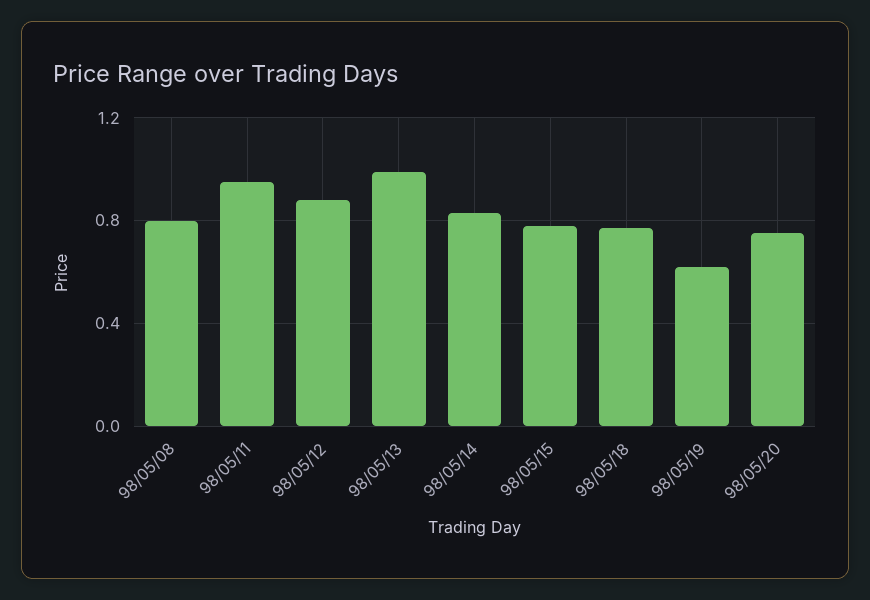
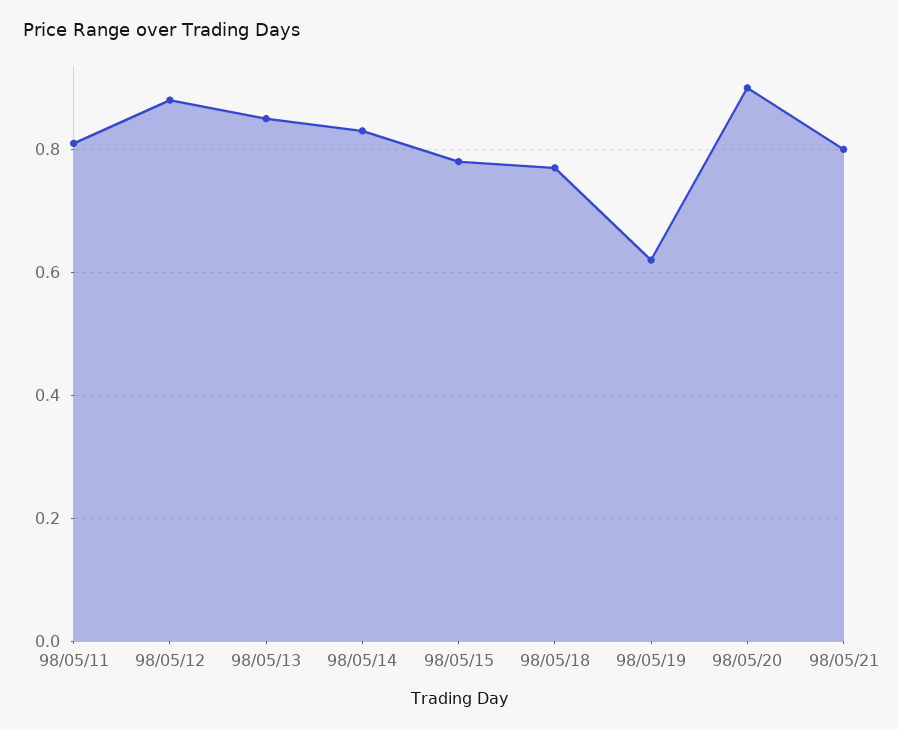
98/05/08: 0.8 -> none
98/05/11: 0.95 -> 0.8
98/05/13: 1 -> 0.85
98/05/20: 0.75 -> 0.9
98/05/21: none -> 0.8

